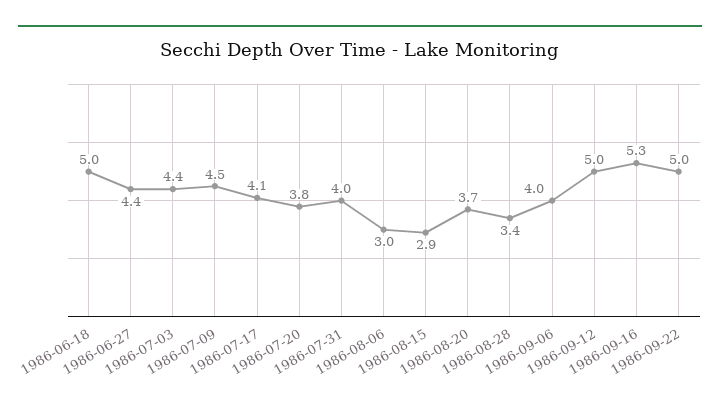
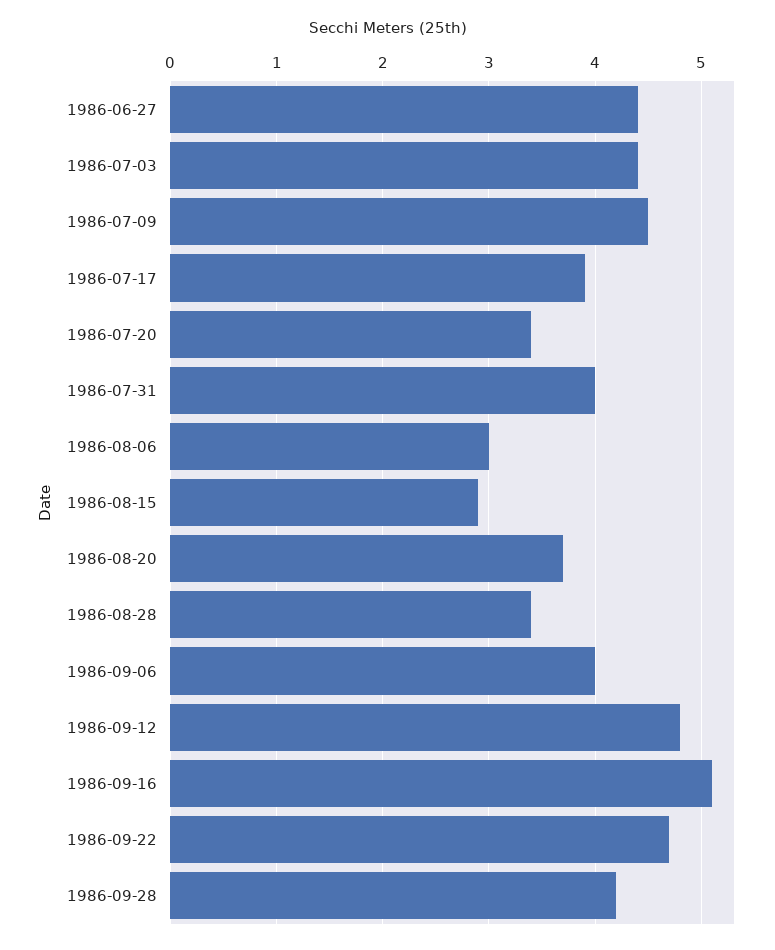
1986-06-18: 5 -> none
1986-07-17: 4.1 -> 3.9
1986-07-20: 3.8 -> 3.4
1986-09-12: 5 -> 4.8
1986-09-16: 5.3 -> 5.1
1986-09-22: 5 -> 4.7
1986-09-28: none -> 4.2

